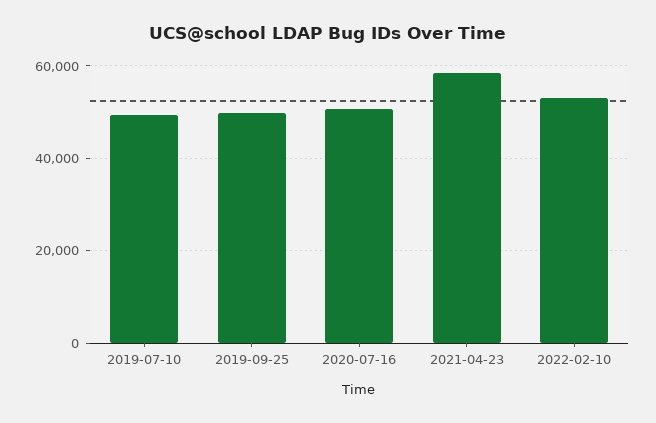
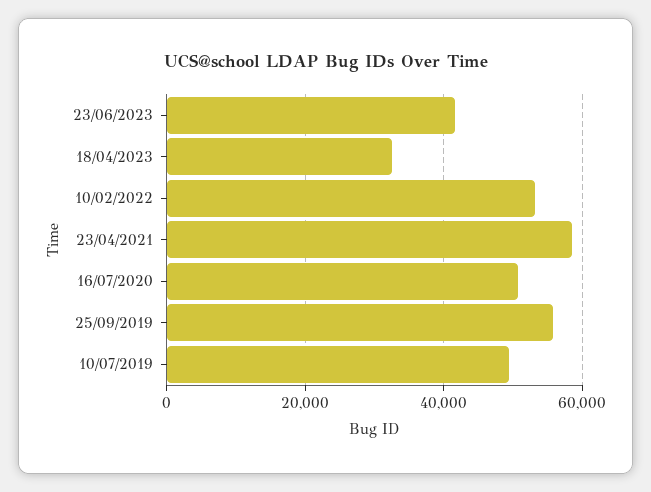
2019-09-25: 50000 -> 56000
23/06/2023: none -> 42000
18/04/2023: none -> 32000

